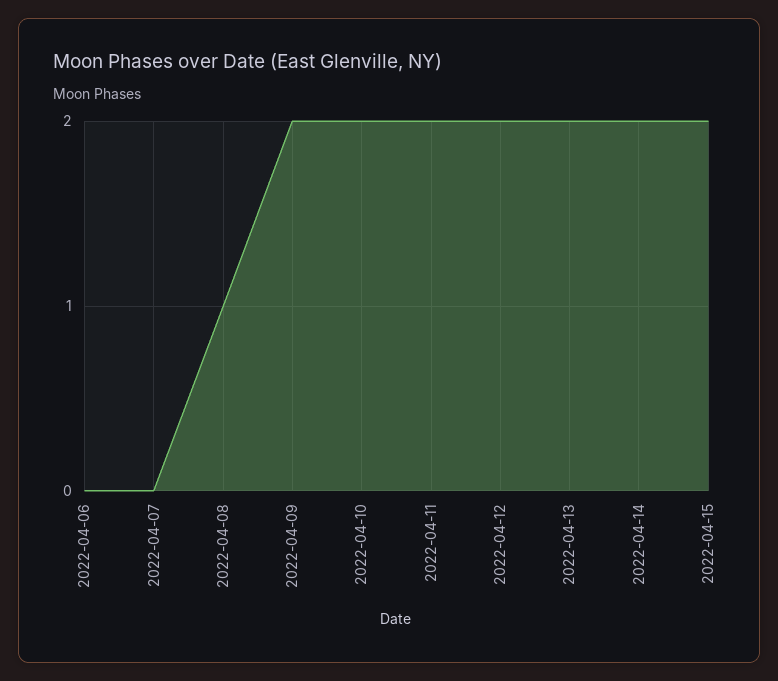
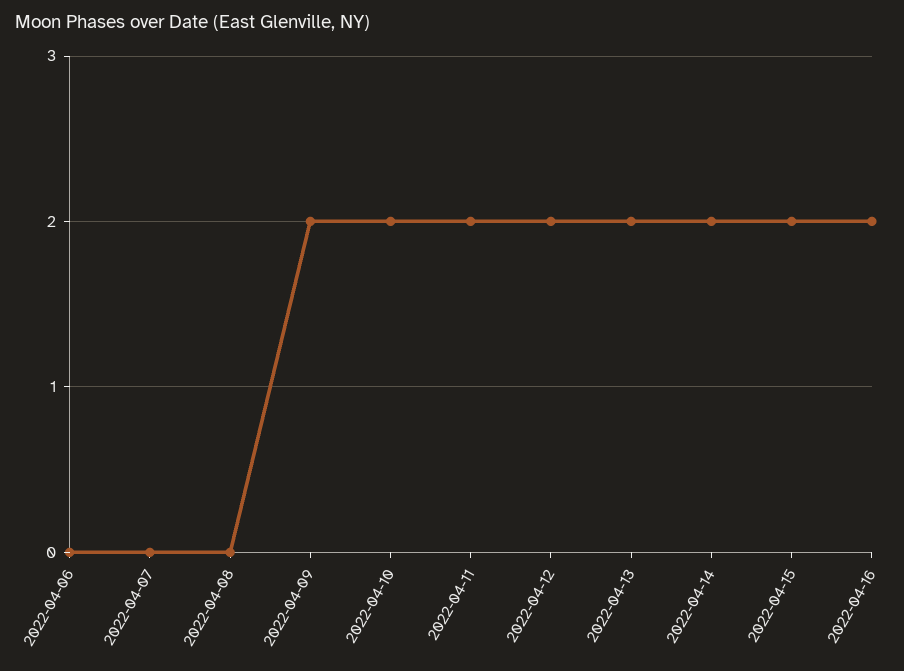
2022-04-08: 1 -> 0
2022-04-16: none -> 2

